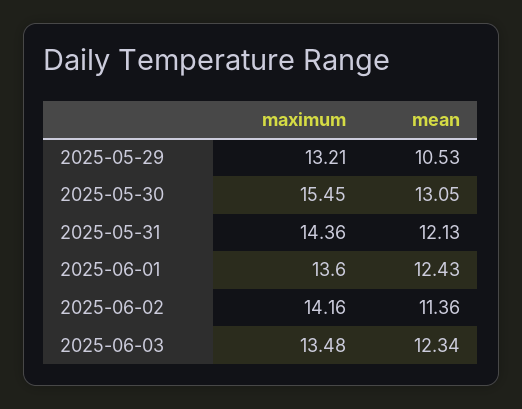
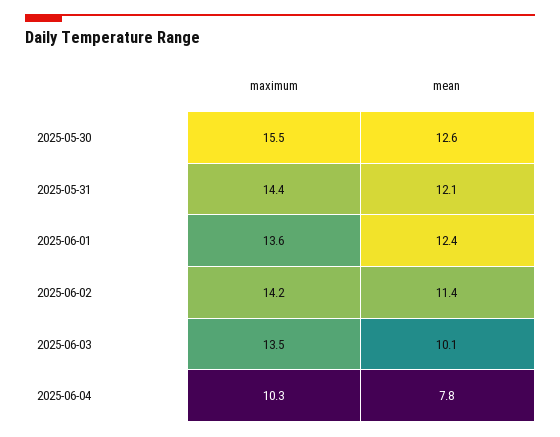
maximum, 2025-05-29: 13.21 -> none
mean, 2025-05-29: 10.53 -> none
mean, 2025-05-30: 13.05 -> 12.6
mean, 2025-06-03: 12.34 -> 10.1
maximum, 2025-06-04: none -> 10.3
mean, 2025-06-04: none -> 7.8

